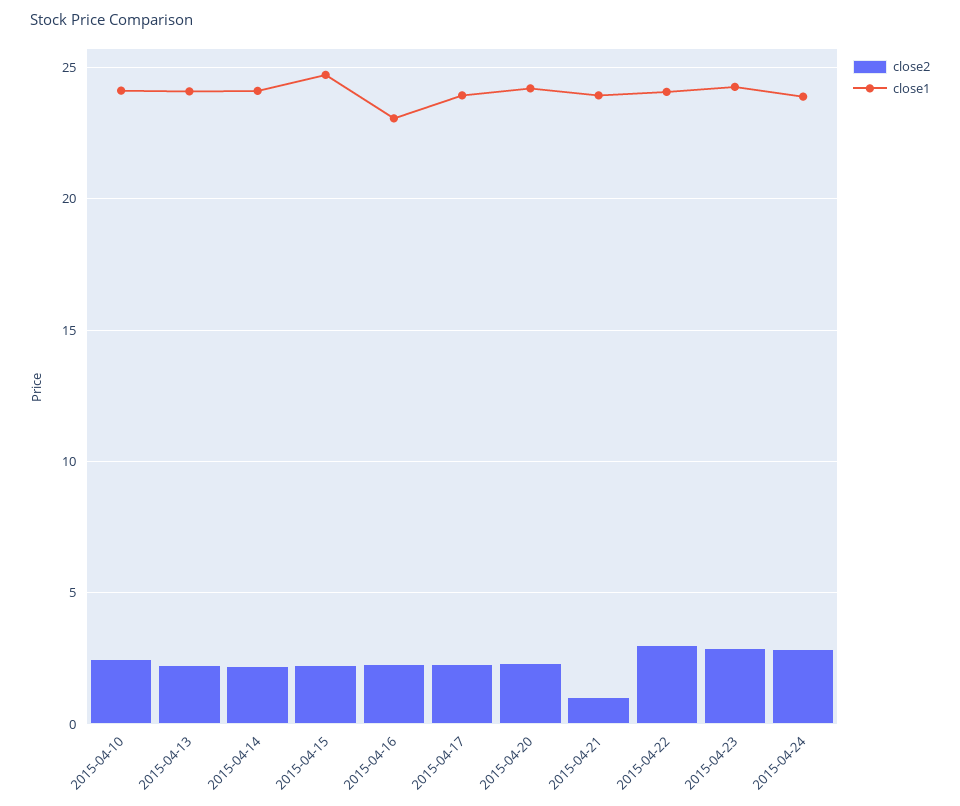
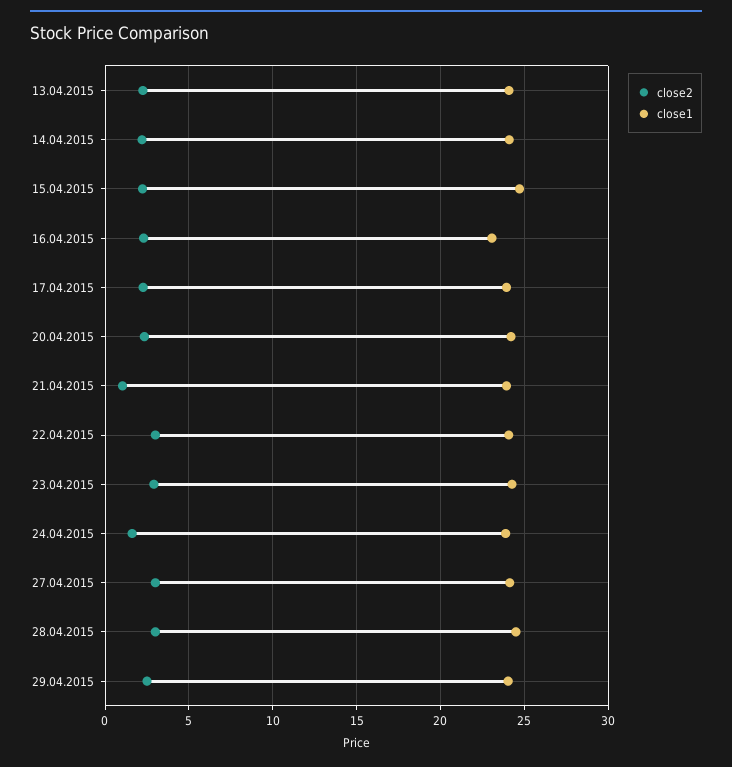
close2, 2015-04-10: 2.5 -> none
close1, 2015-04-10: 24 -> none
close2, 2015-04-24: 3 -> 1.5
close2, 27.04.2015: none -> 3
close1, 27.04.2015: none -> 24
close2, 28.04.2015: none -> 3
close1, 28.04.2015: none -> 24.5
close2, 29.04.2015: none -> 2.5
close1, 29.04.2015: none -> 24

